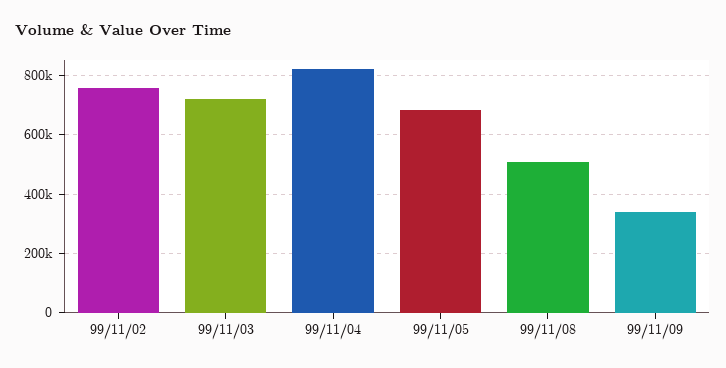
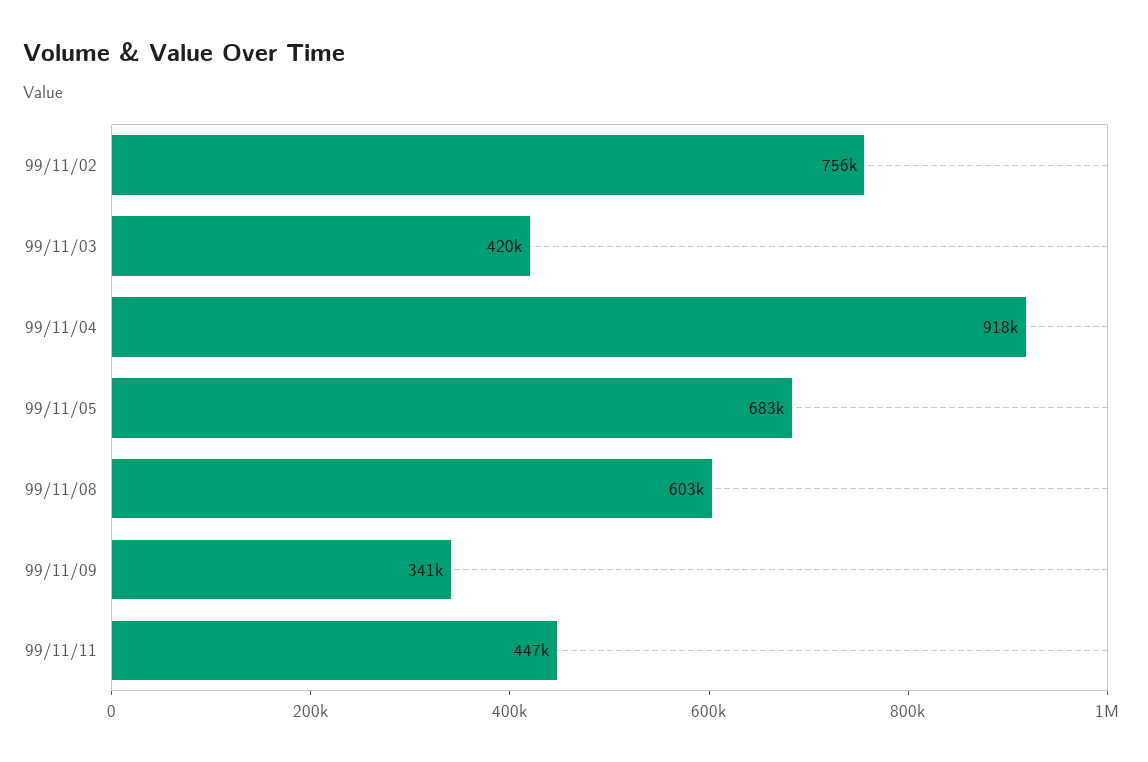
99/11/03: 725000 -> 420000
99/11/04: 825000 -> 918000
99/11/08: 500000 -> 603000
99/11/11: none -> 447000

